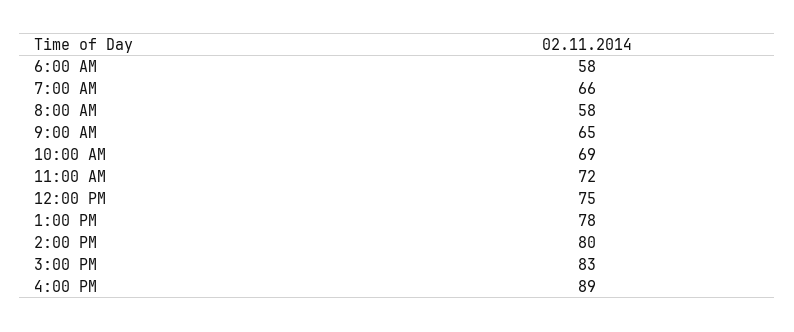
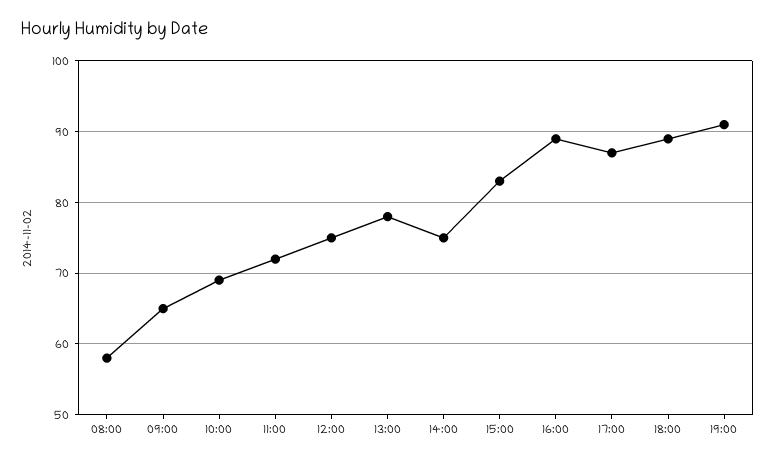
6:00 AM: 58 -> none
7:00 AM: 66 -> none
2:00 PM: 80 -> 75
17:00: none -> 87
18:00: none -> 89
19:00: none -> 91

